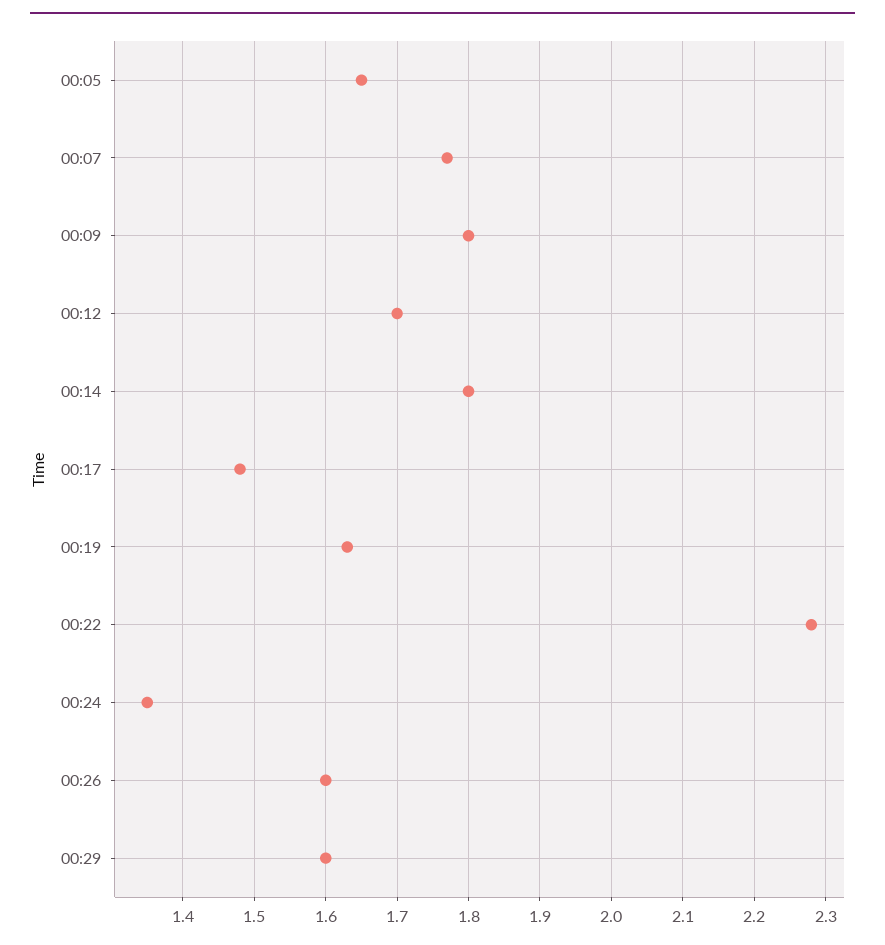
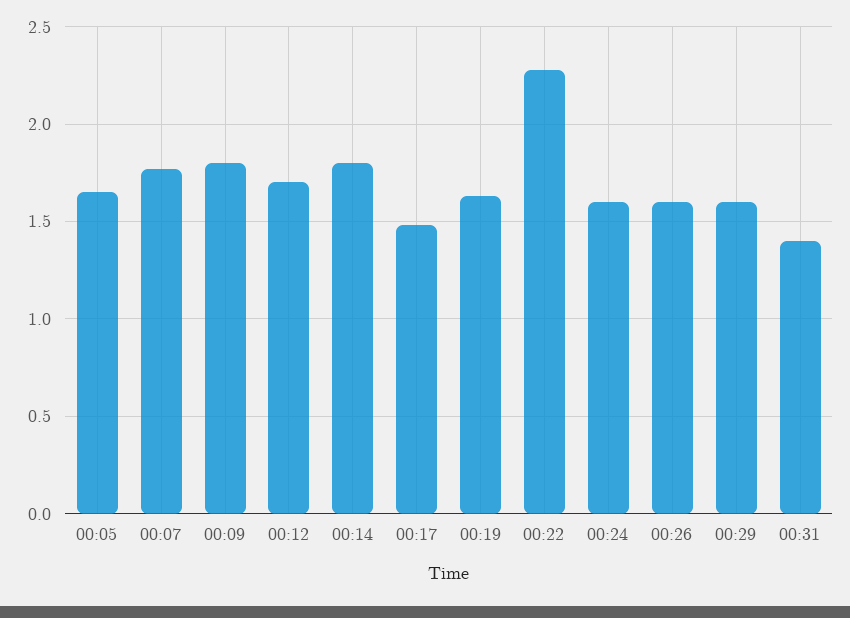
00:24: 1.35 -> 1.6
00:31: none -> 1.4

